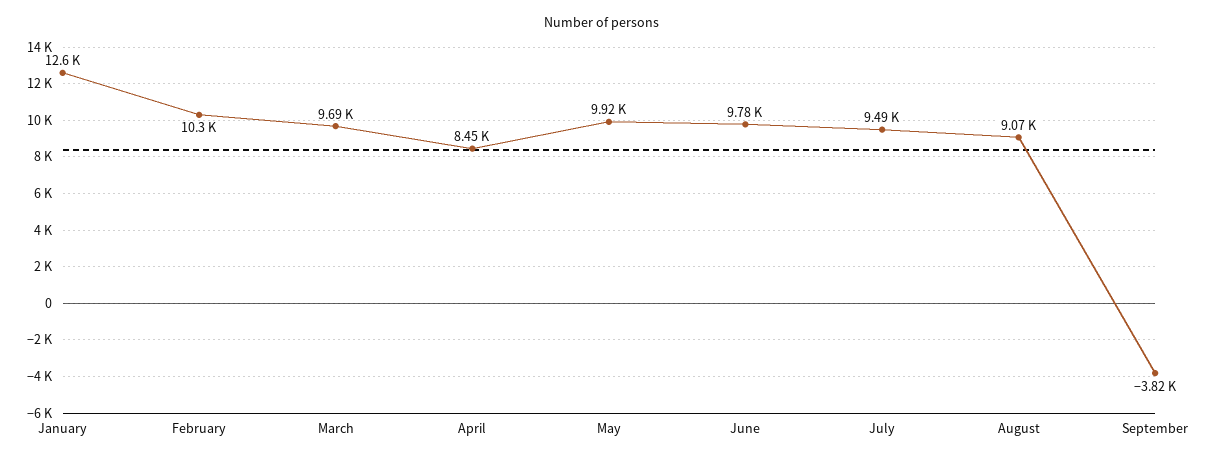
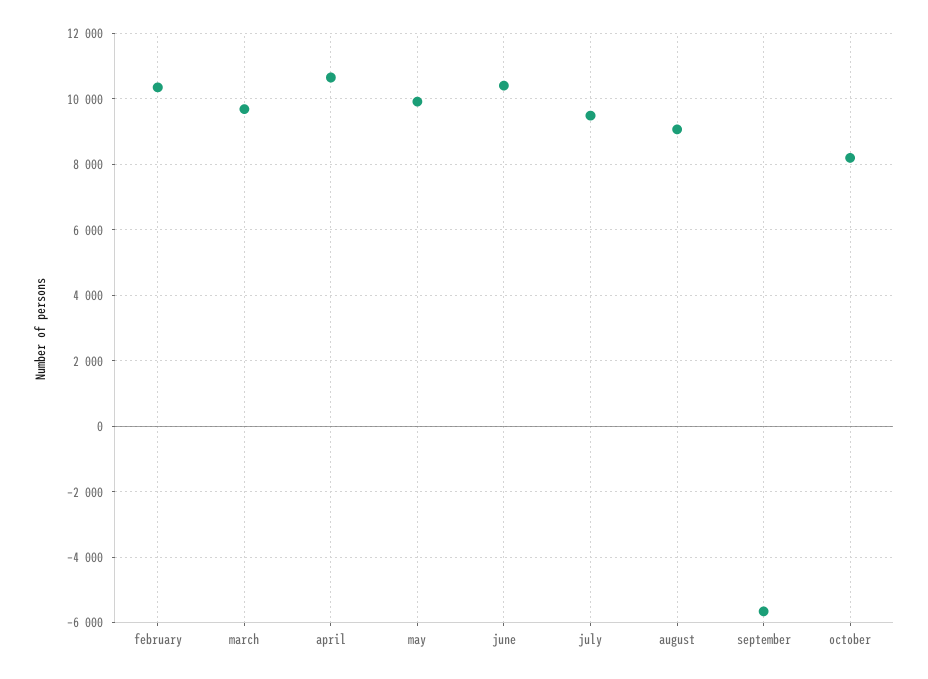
January: 12600 -> none
April: 8450 -> 10600
June: 9780 -> 10400
September: -3820 -> -5600
october: none -> 8200

